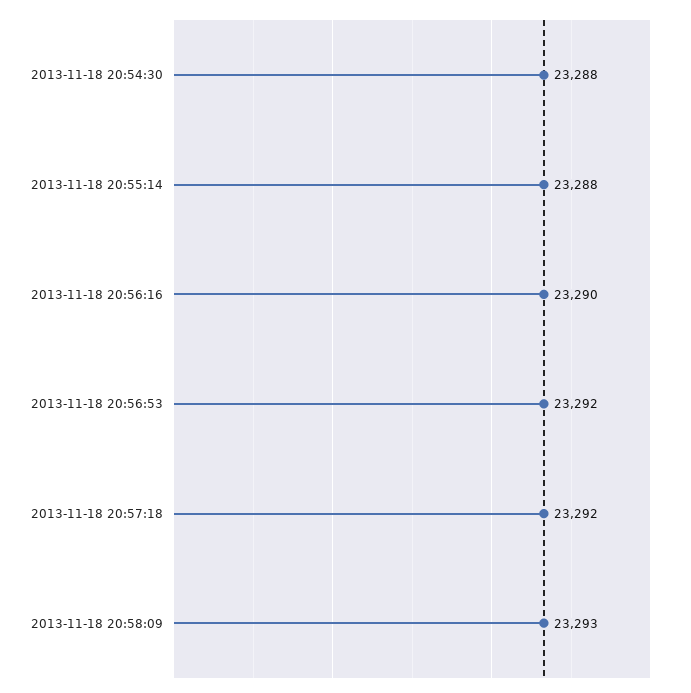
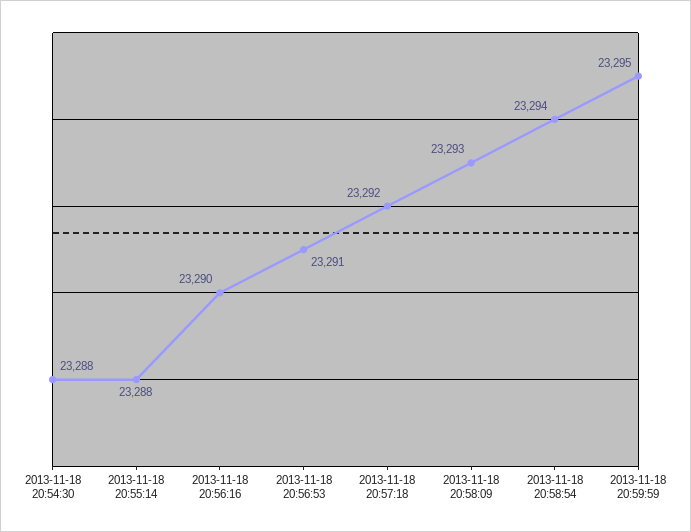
2013-11-18 20:56:53: 23292 -> 23291
2013-11-18 20:58:54: none -> 23294
2013-11-18 20:59:59: none -> 23295

